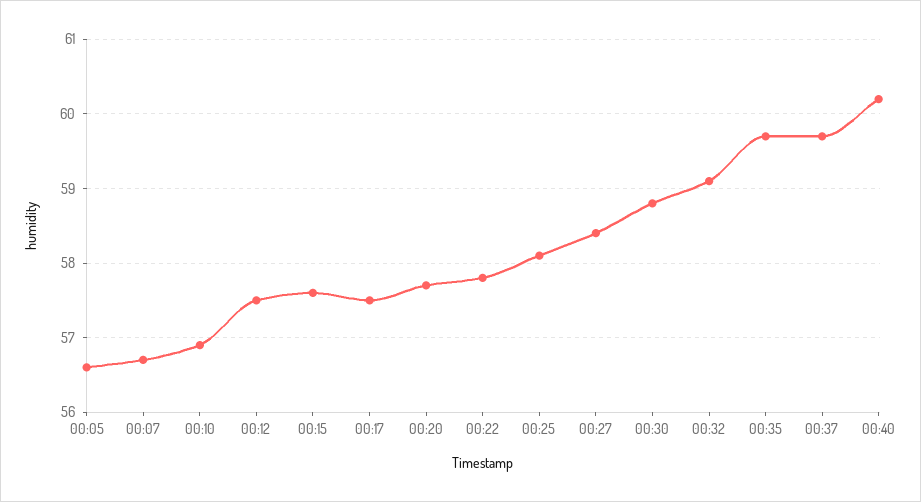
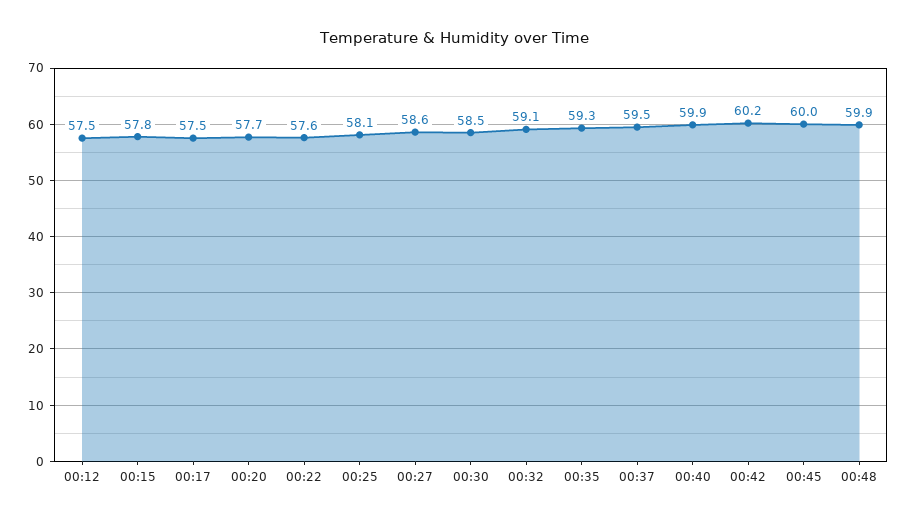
00:05: 56.6 -> none
00:07: 56.7 -> none
00:10: 56.9 -> none
00:15: 57.6 -> 57.8
00:22: 57.8 -> 57.6
00:27: 58.4 -> 58.6
00:30: 58.8 -> 58.5
00:35: 59.7 -> 59.3
00:37: 59.7 -> 59.5
00:40: 60.2 -> 59.9
00:42: none -> 60.2
00:45: none -> 60
00:48: none -> 59.9

